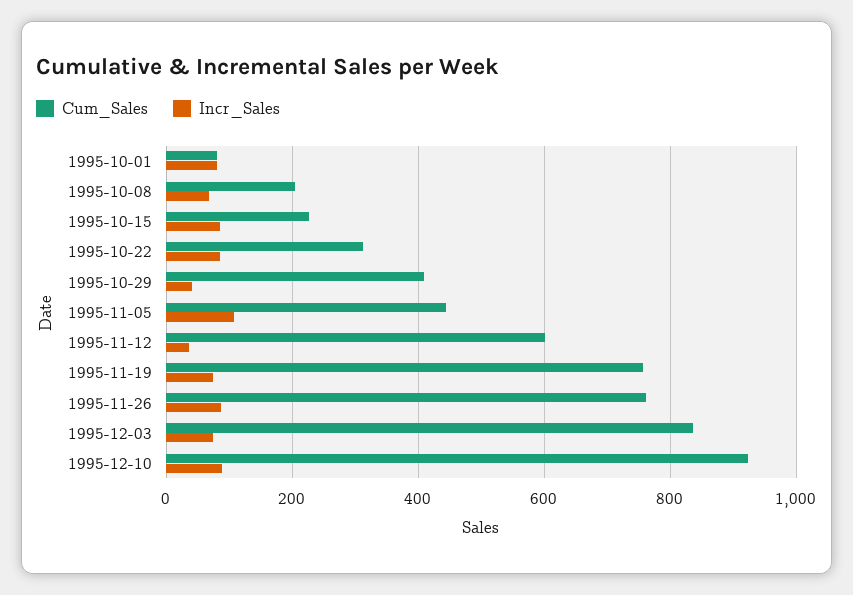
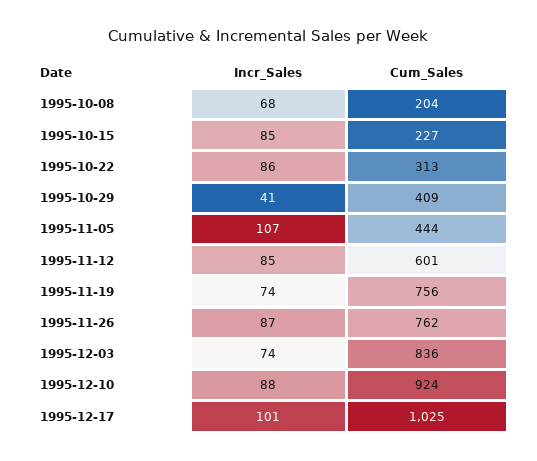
Cum_Sales, 1995-10-01: 80 -> none
Incr_Sales, 1995-10-01: 80 -> none
Incr_Sales, 1995-11-12: 40 -> 85
Incr_Sales, 1995-12-17: none -> 101
Cum_Sales, 1995-12-17: none -> 1025

